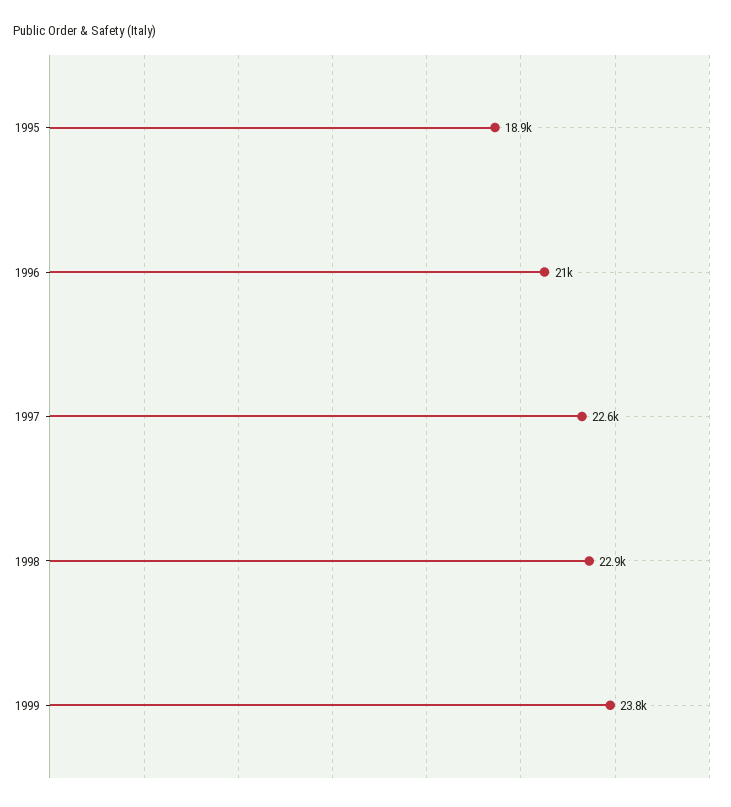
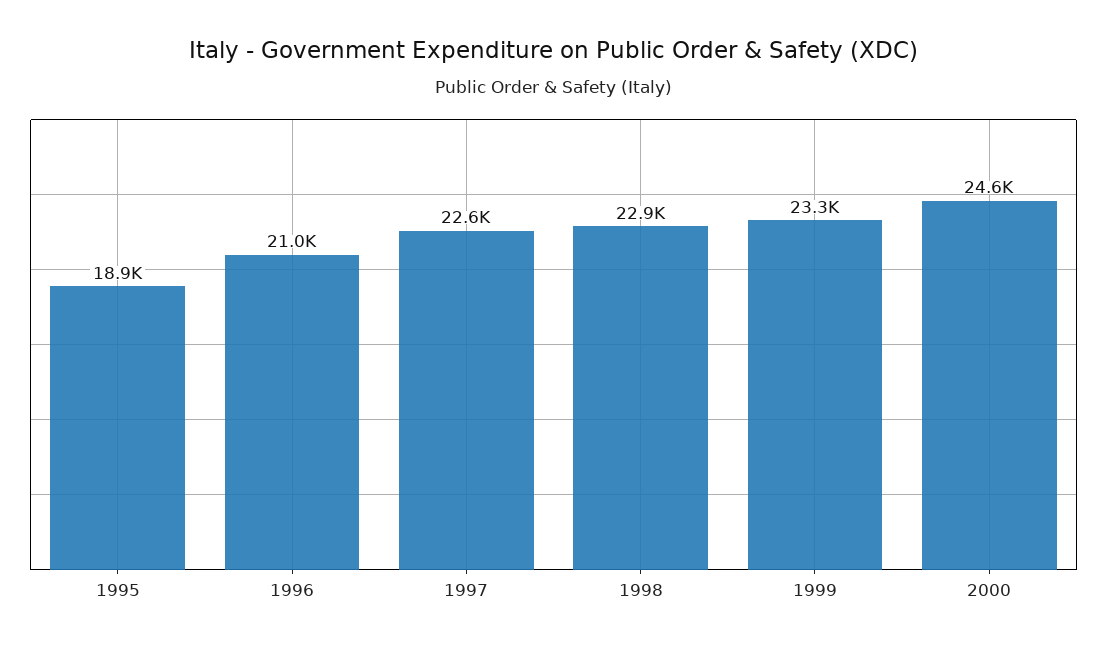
1999: 23800 -> 23300
2000: none -> 24600

